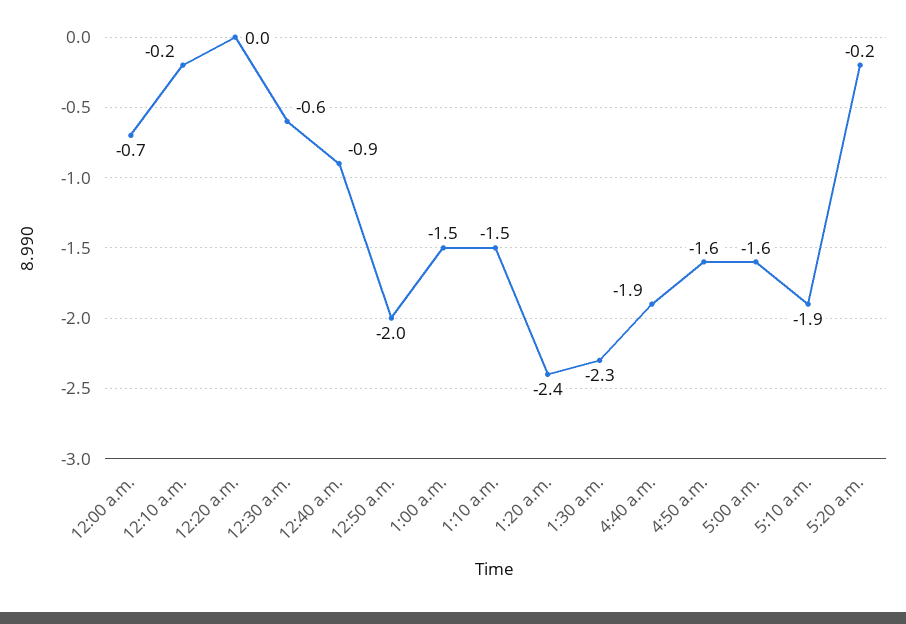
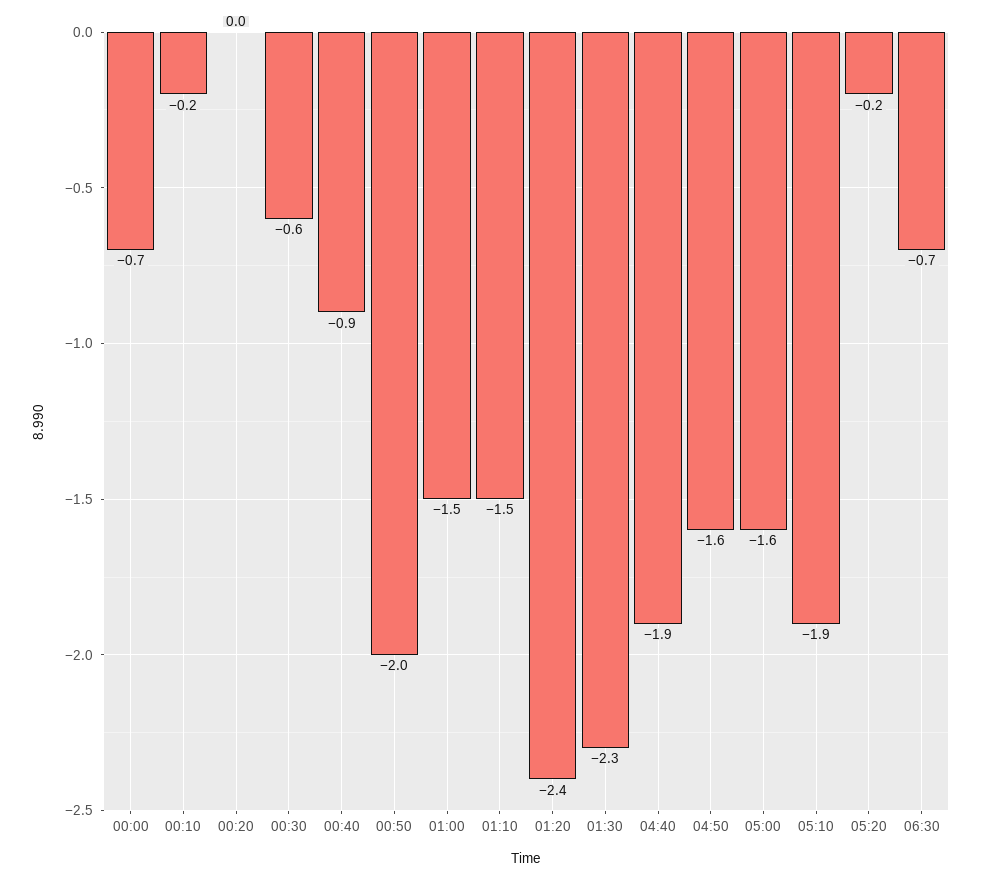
06:30: none -> -0.7

